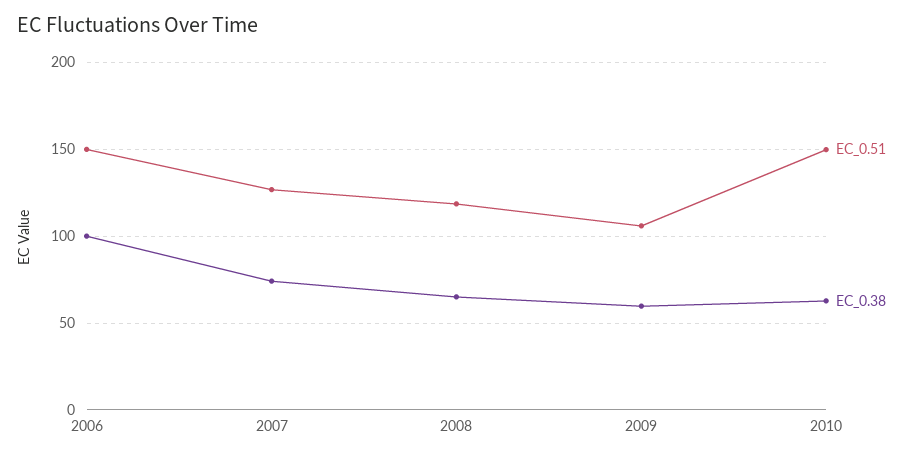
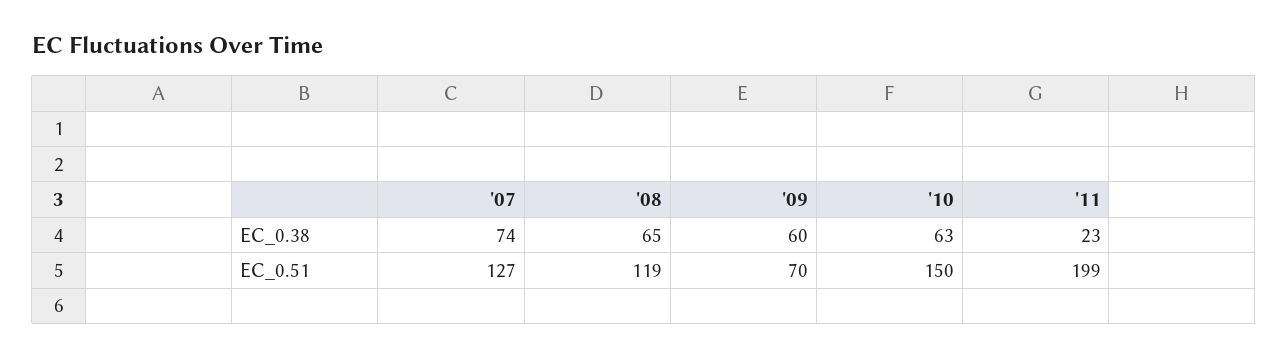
EC_0.51, 2006: 150 -> none
EC_0.38, 2006: 100 -> none
EC_0.51, 2009: 105 -> 70
EC_0.38, '11: none -> 23
EC_0.51, '11: none -> 199

